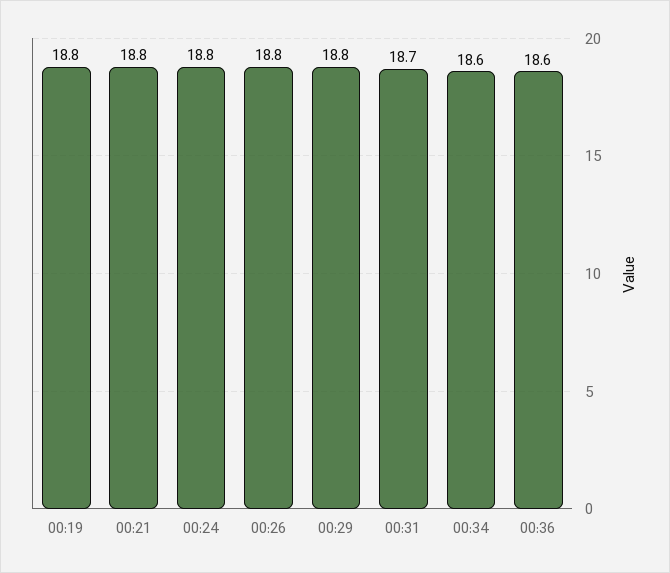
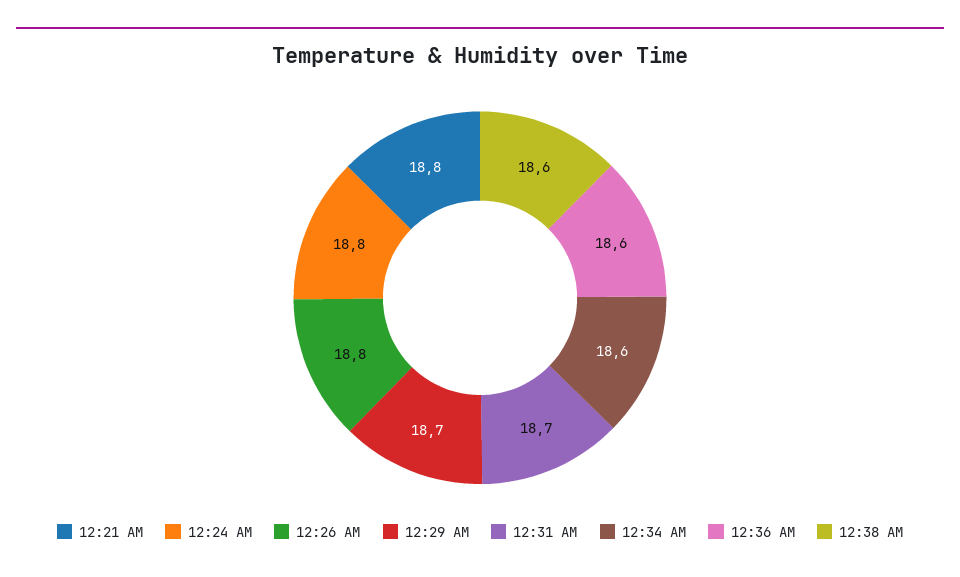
00:19: 18.8 -> none
00:29: 18.8 -> 18.7
12:38 AM: none -> 18.6

